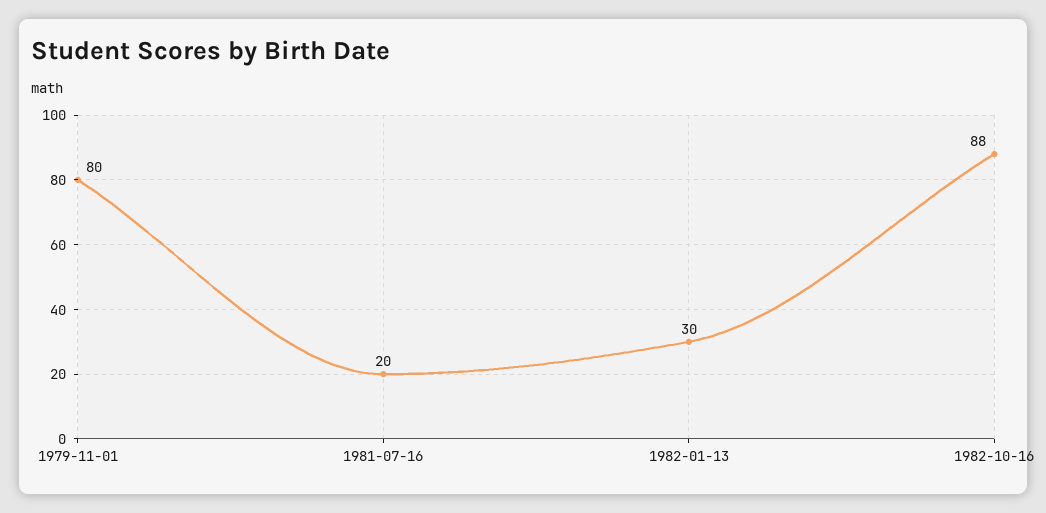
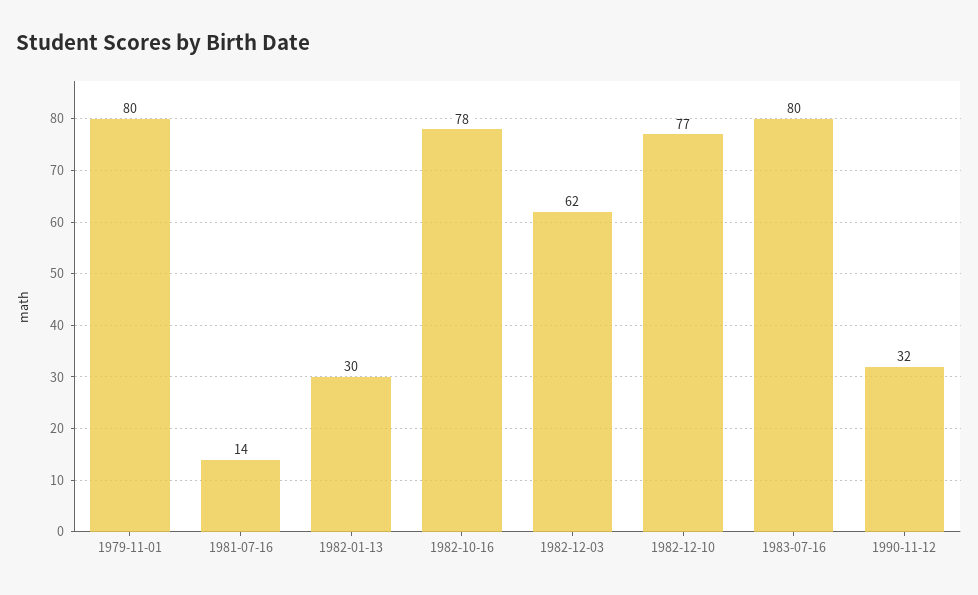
1981-07-16: 20 -> 14
1982-10-16: 88 -> 78
1982-12-03: none -> 62
1982-12-10: none -> 77
1983-07-16: none -> 80
1990-11-12: none -> 32

